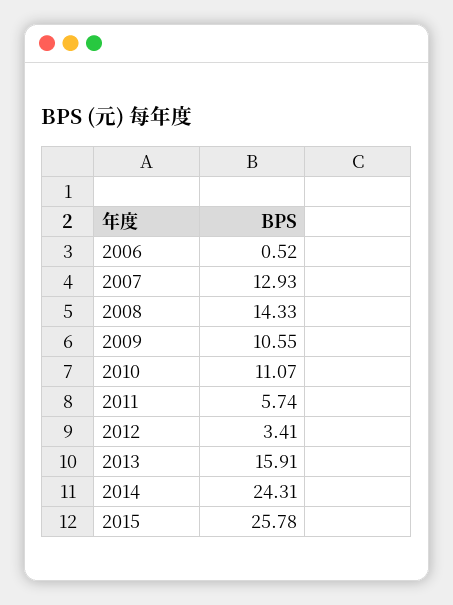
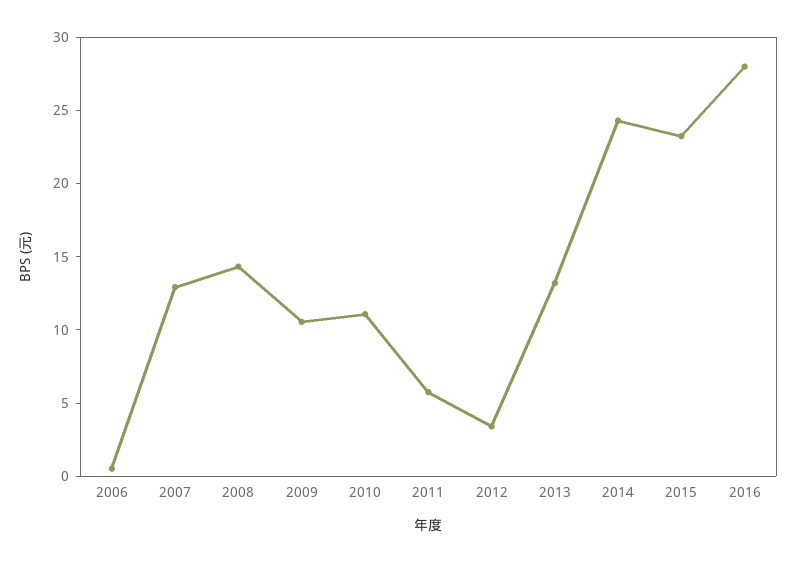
2013: 15.91 -> 13
2015: 25.78 -> 23
2016: none -> 28

